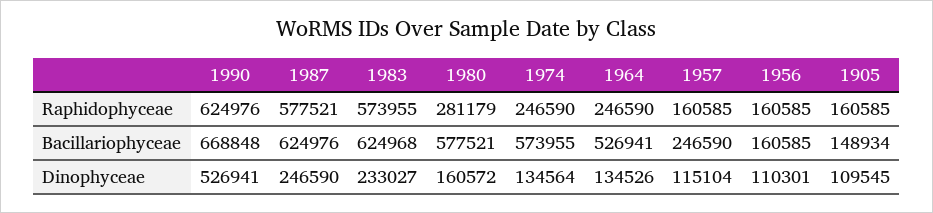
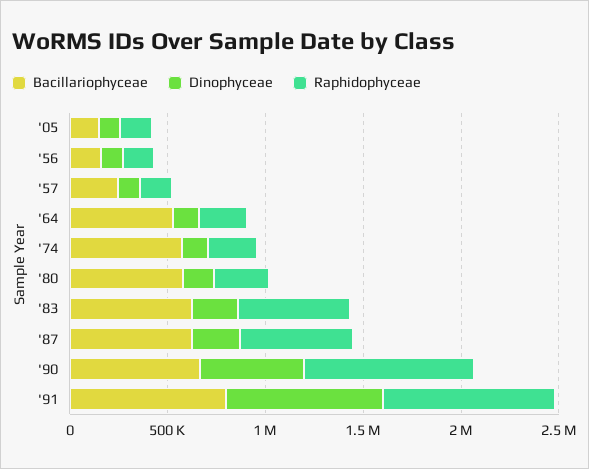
Raphidophyceae, 1990: 624976 -> 900000
Bacillariophyceae, '91: none -> 800000
Dinophyceae, '91: none -> 800000
Raphidophyceae, '91: none -> 900000

